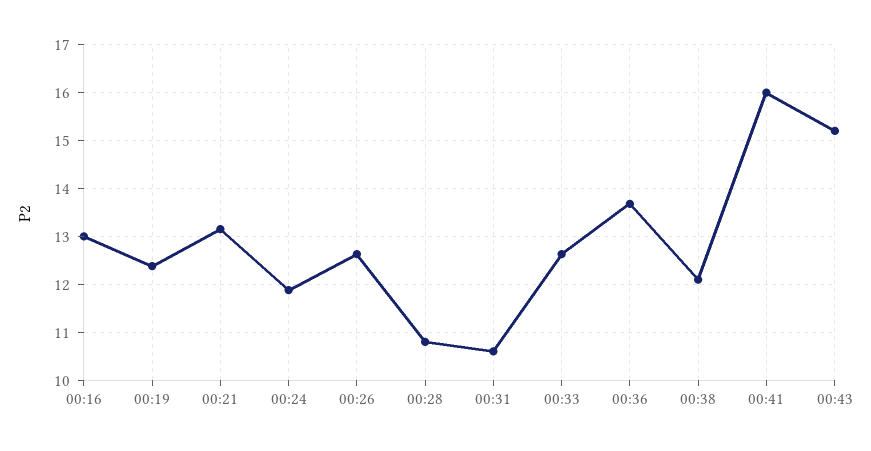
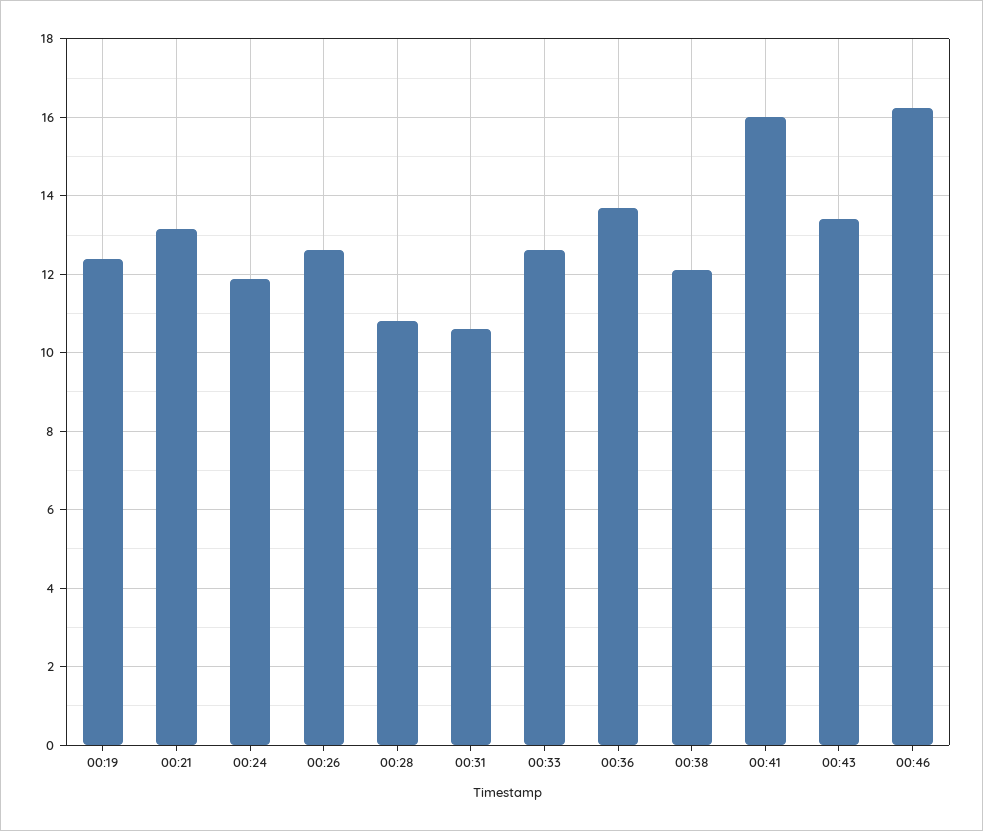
00:16: 13 -> none
00:43: 15.2 -> 13.4
00:46: none -> 16.2

